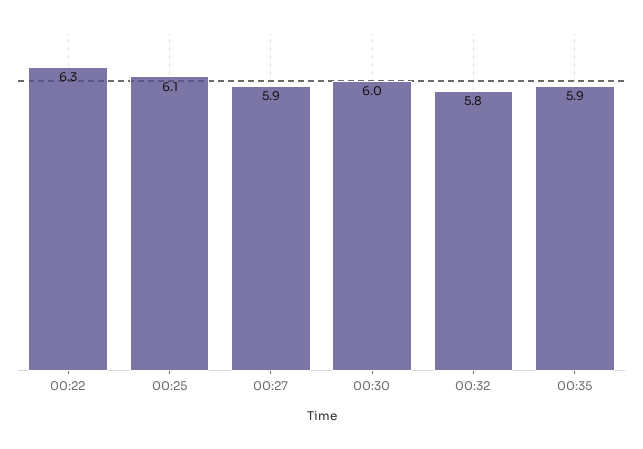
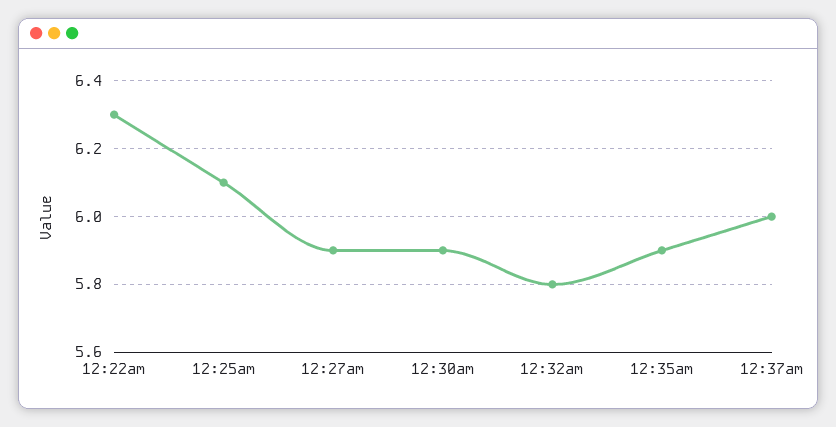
00:30: 6 -> 5.9
12:37am: none -> 6

